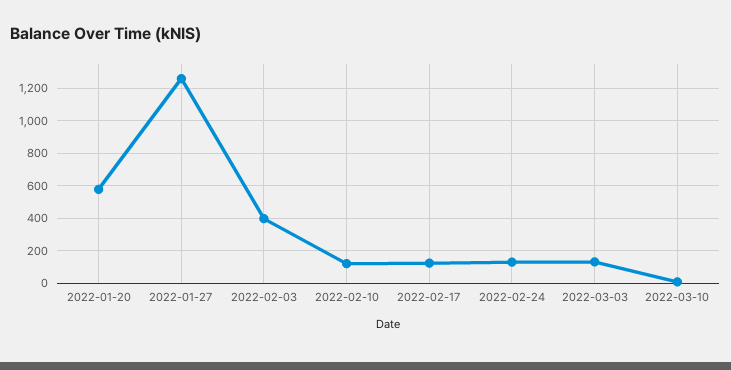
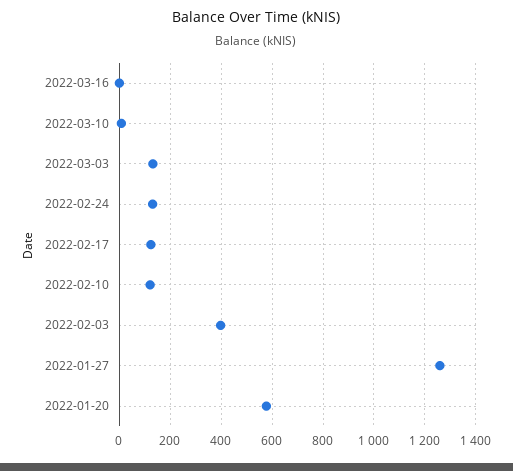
2022-03-16: none -> 0

